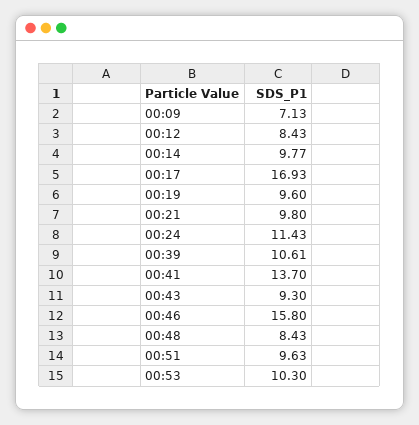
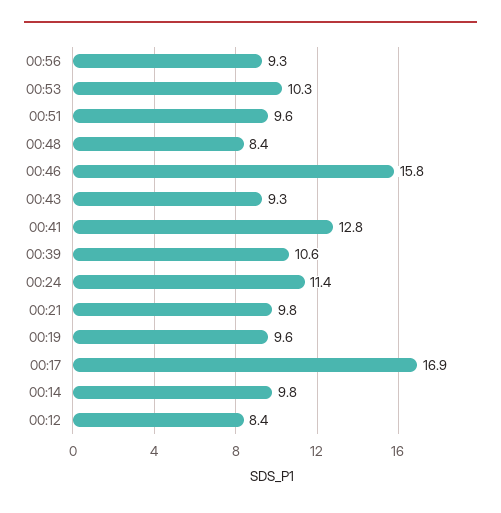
00:09: 7.13 -> none
00:41: 13.7 -> 12.8
00:56: none -> 9.3

